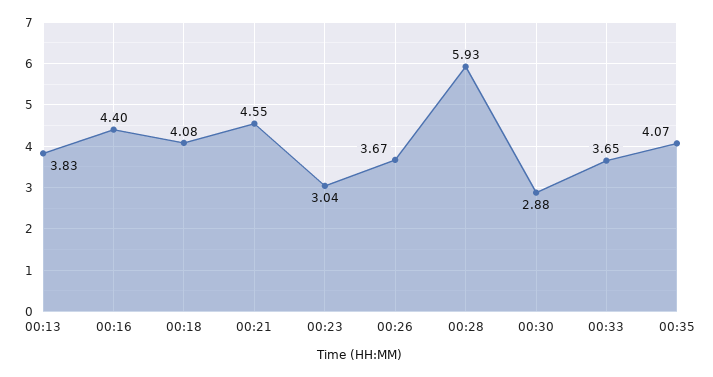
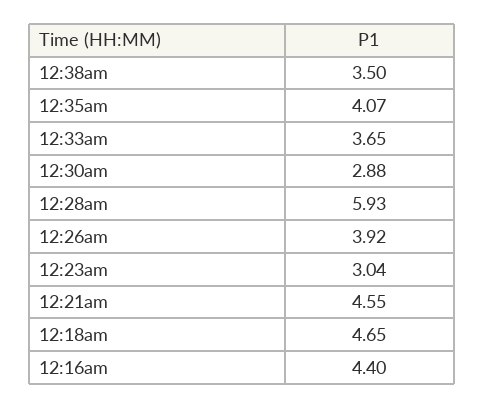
00:13: 3.83 -> none
00:18: 4.08 -> 4.65
00:26: 3.67 -> 3.92
12:38am: none -> 3.5

